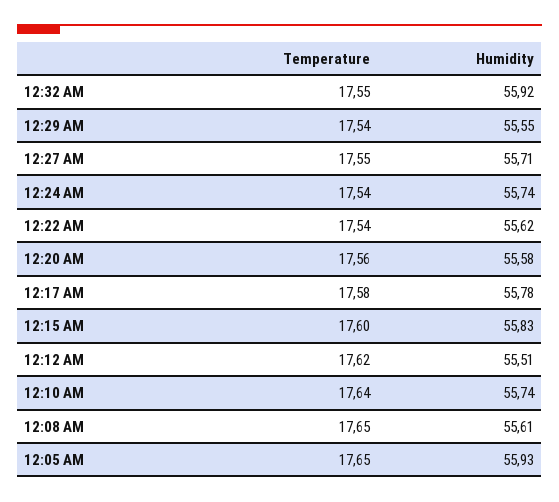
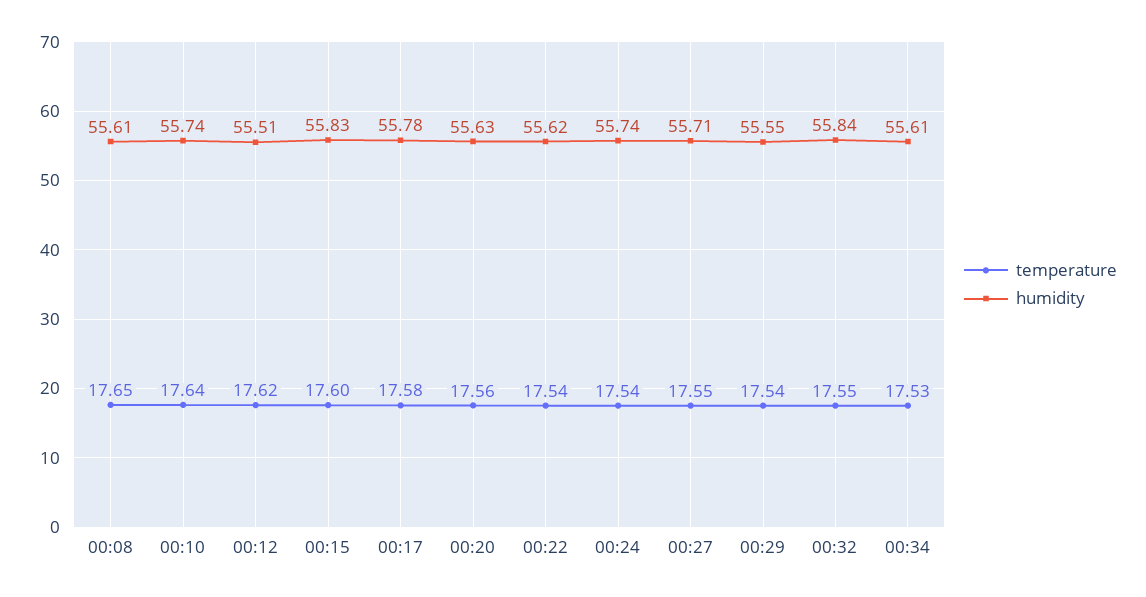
Humidity, 12:32 AM: 55.92 -> 55.84
Humidity, 12:20 AM: 55.58 -> 55.63
Temperature, 12:05 AM: 17.65 -> none
Humidity, 12:05 AM: 55.93 -> none
Temperature, 00:34: none -> 17.53
Humidity, 00:34: none -> 55.61

